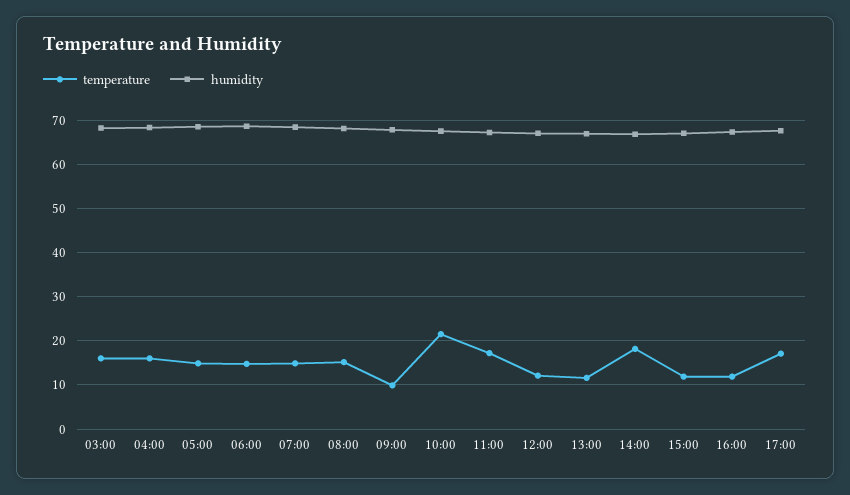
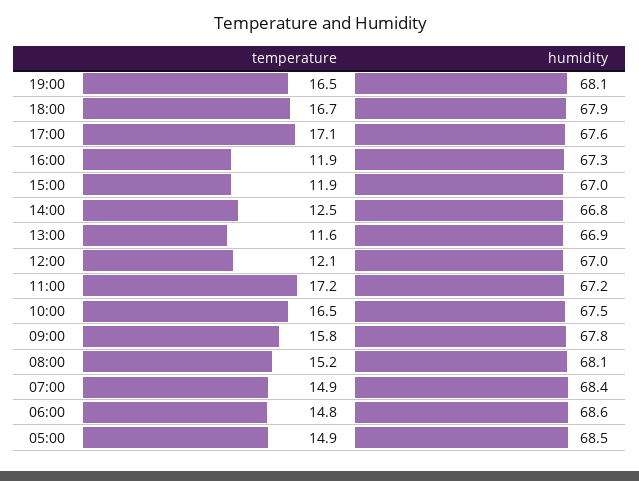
temperature, 03:00: 16 -> none
humidity, 03:00: 68 -> none
temperature, 04:00: 16 -> none
humidity, 04:00: 68 -> none
temperature, 09:00: 10 -> 15.8
temperature, 10:00: 22 -> 16.5
temperature, 14:00: 18 -> 12.5
temperature, 19:00: none -> 16.5
humidity, 19:00: none -> 68.1
temperature, 18:00: none -> 16.7
humidity, 18:00: none -> 67.9

